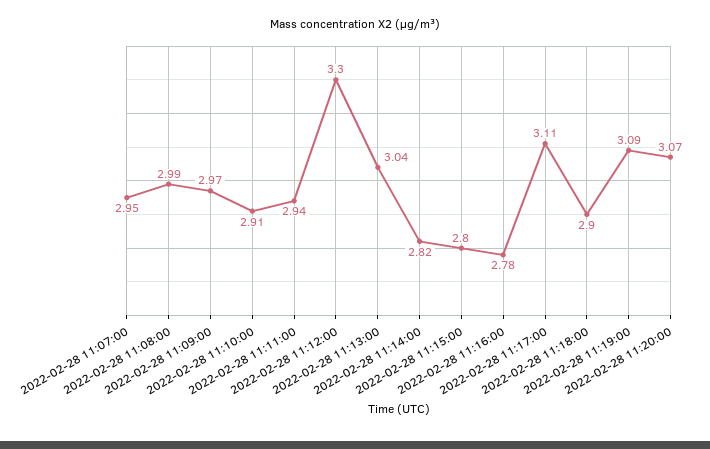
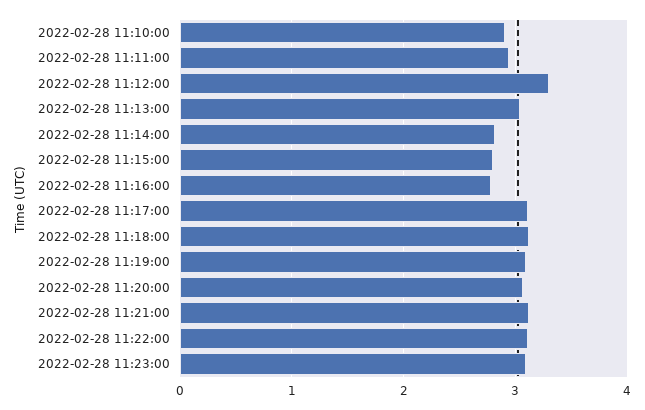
2022-02-28 11:07:00: 2.95 -> none
2022-02-28 11:08:00: 2.99 -> none
2022-02-28 11:09:00: 2.97 -> none
2022-02-28 11:18:00: 2.9 -> 3.1
2022-02-28 11:21:00: none -> 3.1
2022-02-28 11:22:00: none -> 3.1
2022-02-28 11:23:00: none -> 3.1

